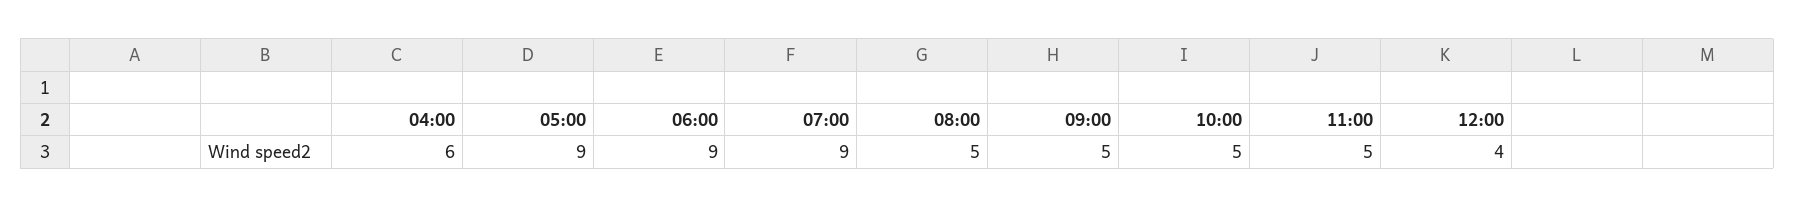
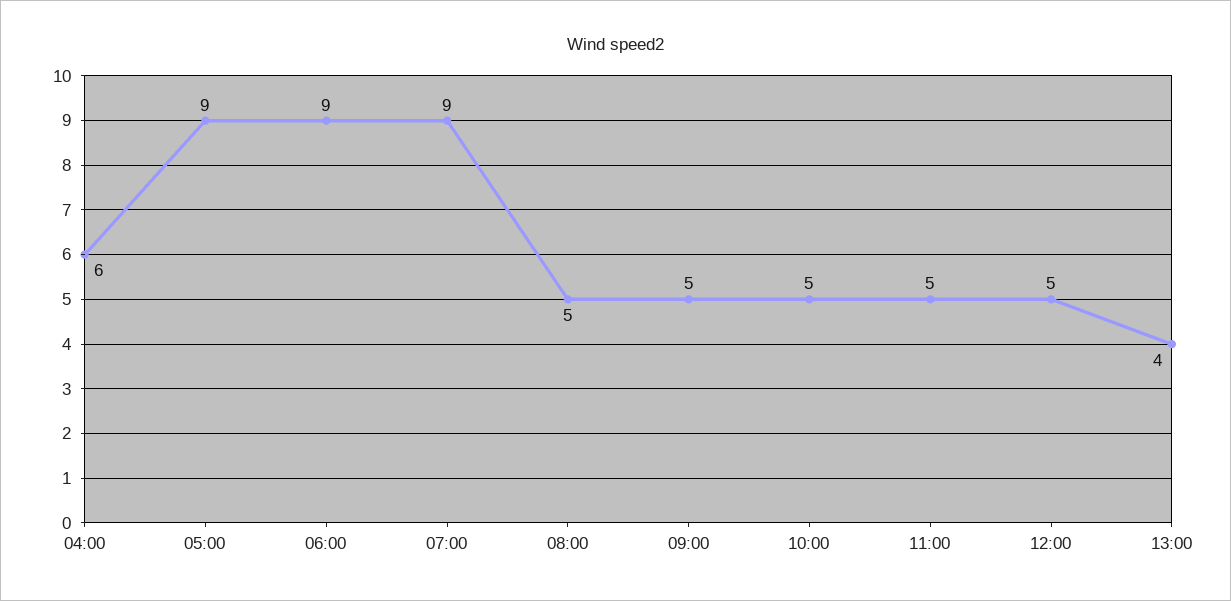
12:00: 4 -> 5
13:00: none -> 4

